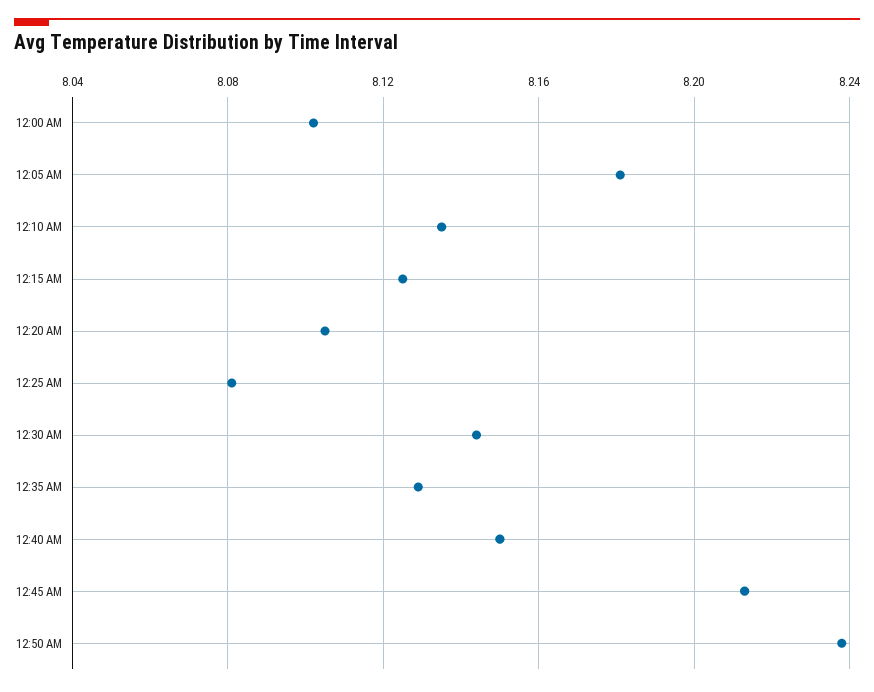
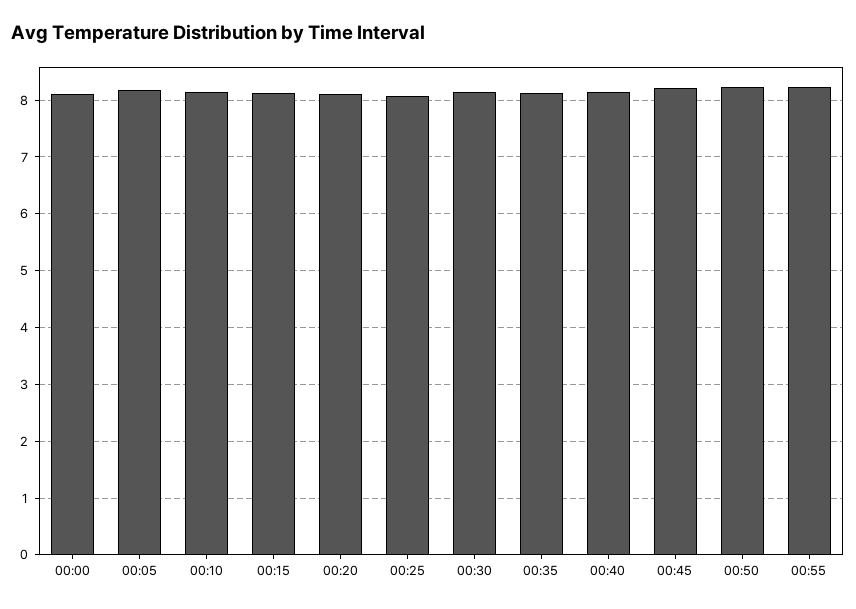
00:55: none -> 8.2

